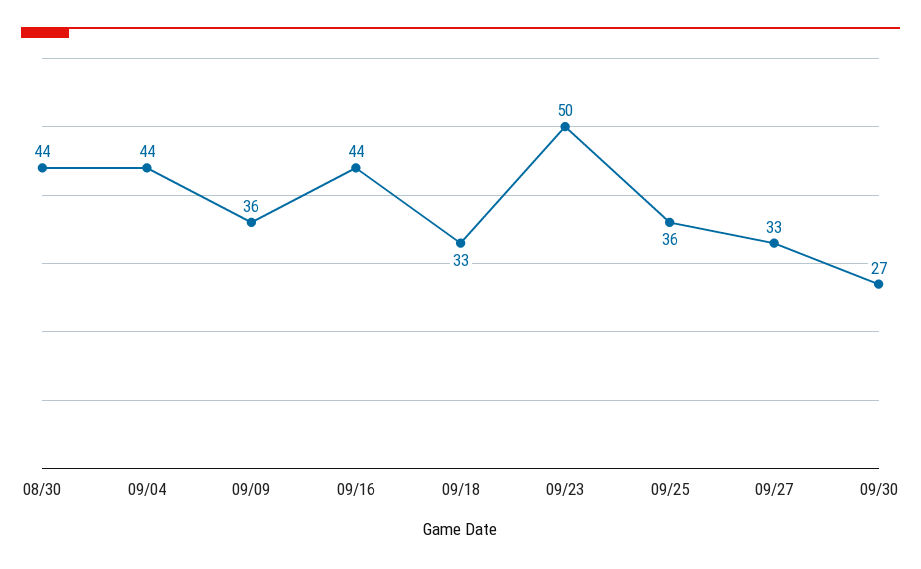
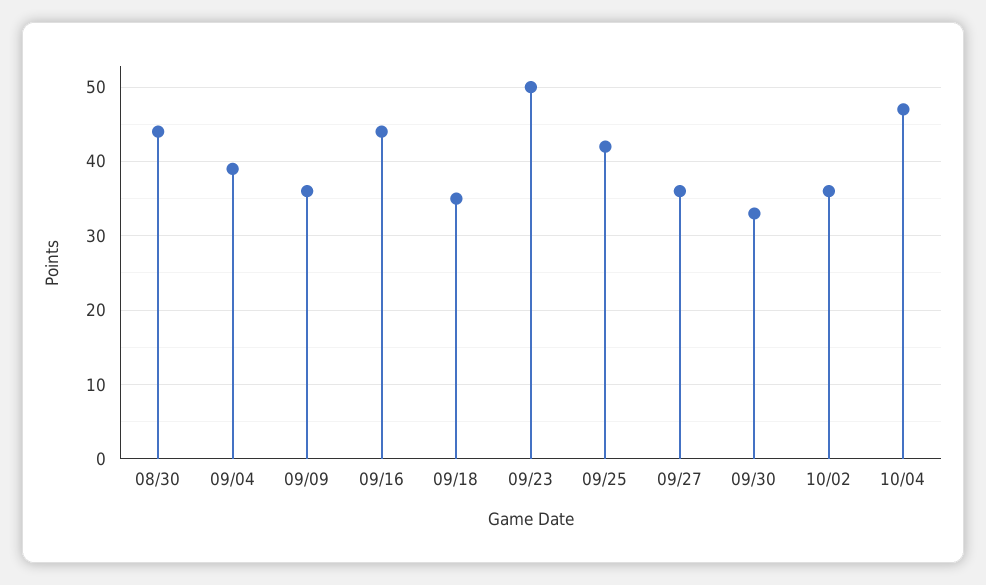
09/04: 44 -> 39
09/18: 33 -> 35
09/25: 36 -> 42
09/27: 33 -> 36
09/30: 27 -> 33
10/02: none -> 36
10/04: none -> 47

